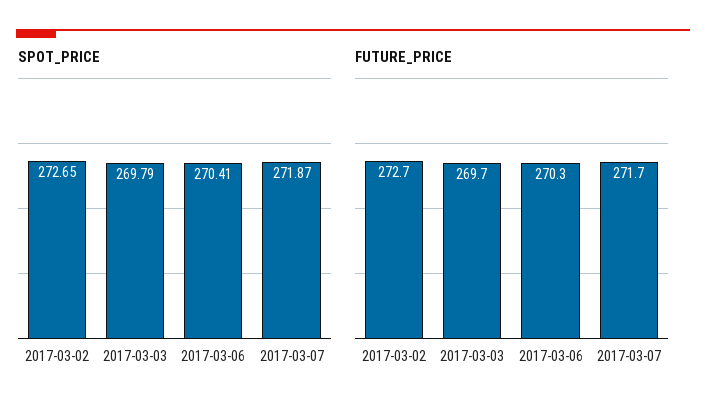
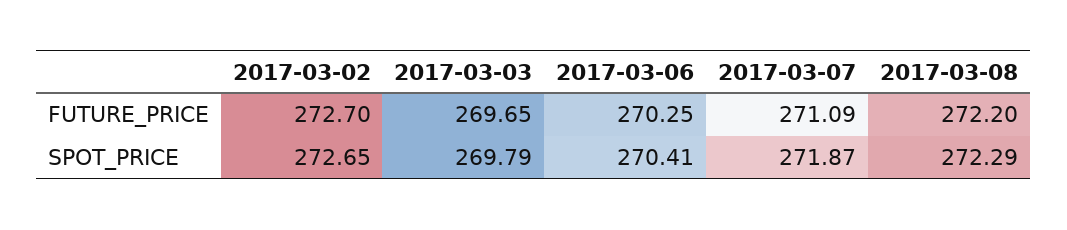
FUTURE_PRICE, 2017-03-07: 271.7 -> 271.09
FUTURE_PRICE, 2017-03-08: none -> 272.2
SPOT_PRICE, 2017-03-08: none -> 272.29

